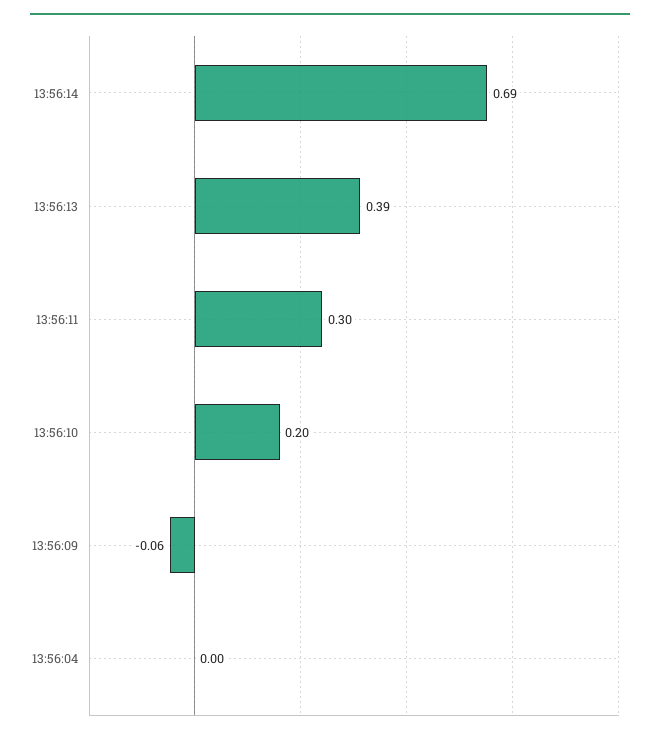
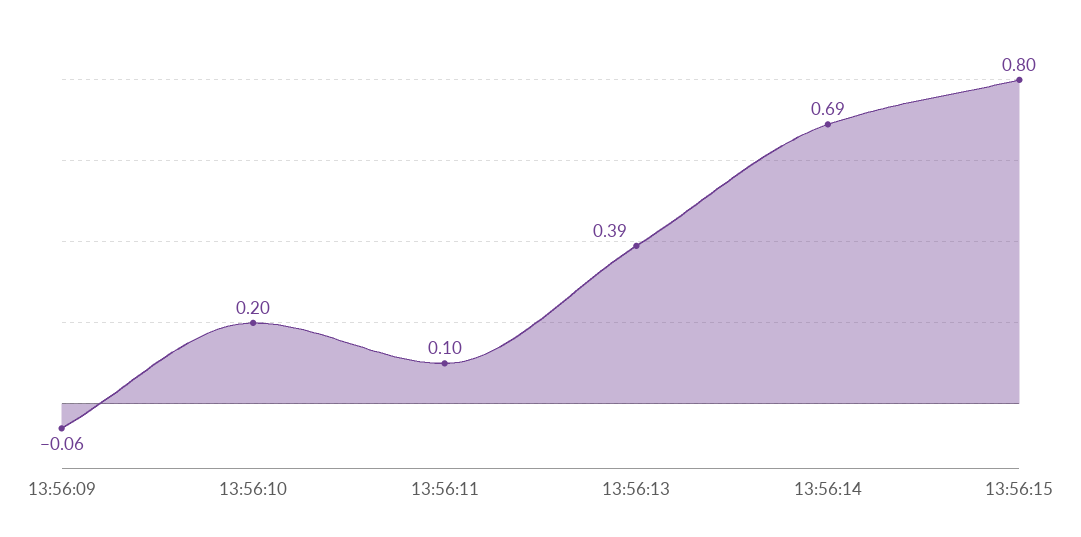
13:56:11: 0.3 -> 0.1
13:56:04: 0 -> none
13:56:15: none -> 0.8

